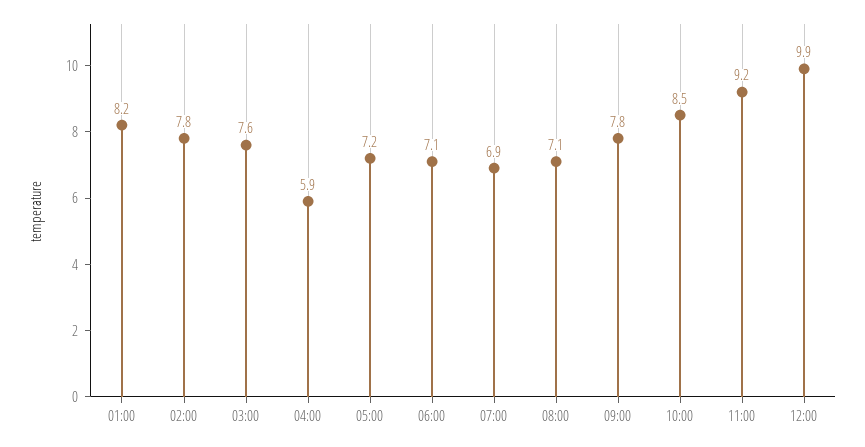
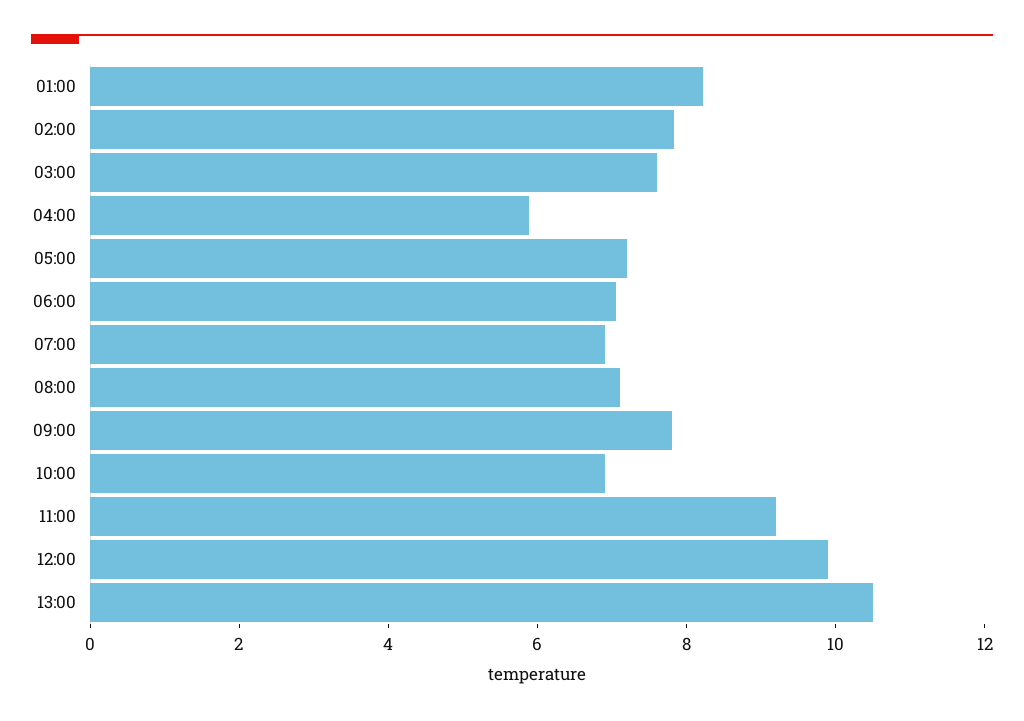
10:00: 8.5 -> 7
13:00: none -> 10.5

